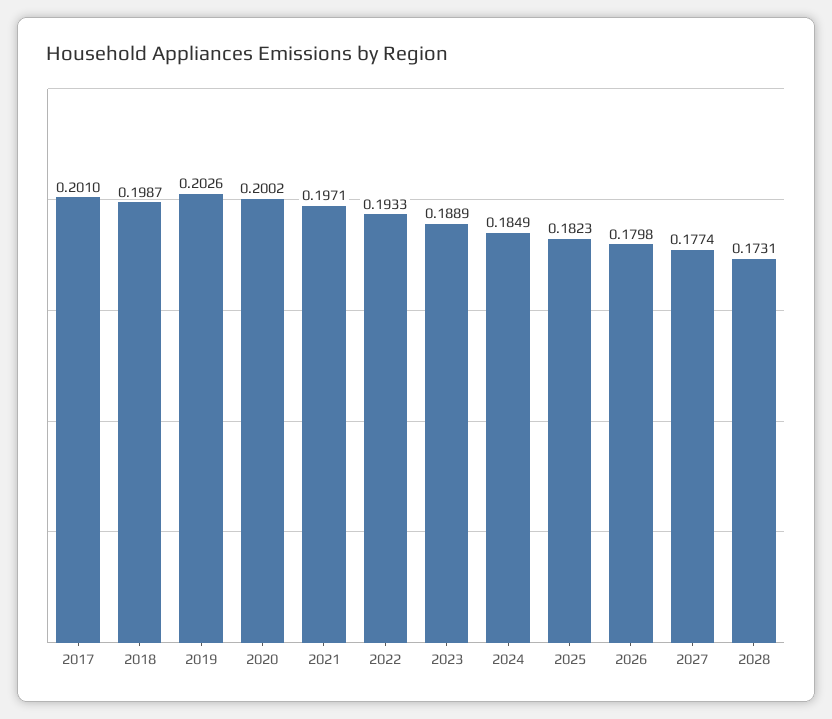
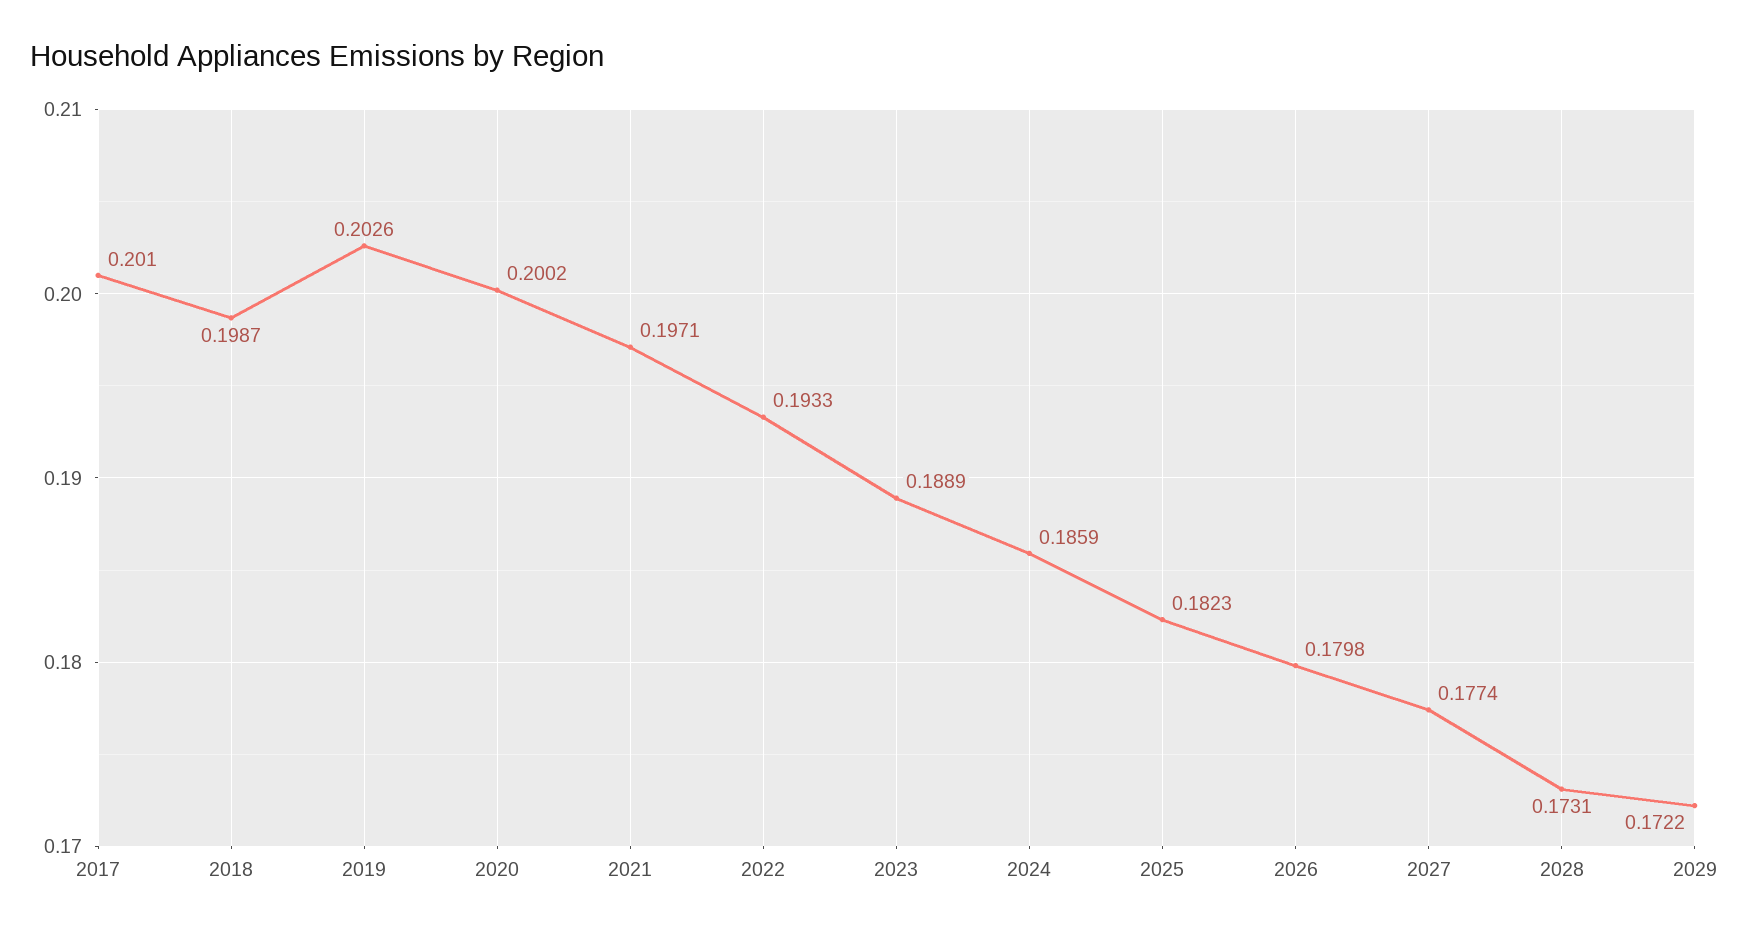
2024: 0.1849 -> 0.1859
2029: none -> 0.1722

